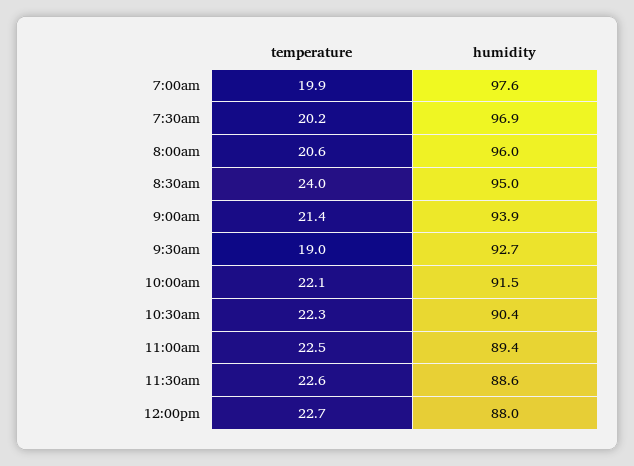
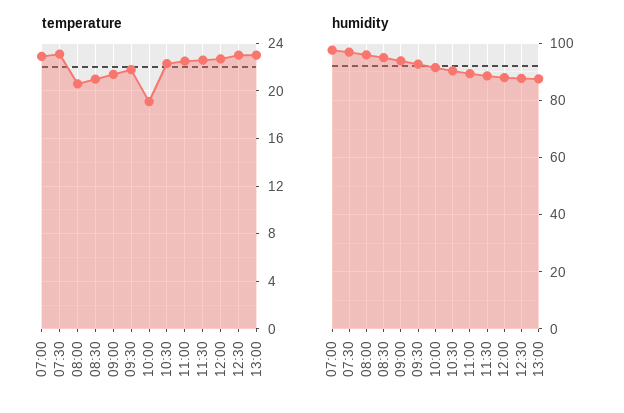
temperature, 7:00am: 19.9 -> 23
temperature, 7:30am: 20.2 -> 23
temperature, 8:30am: 24 -> 21
temperature, 9:30am: 19 -> 22
temperature, 10:00am: 22.1 -> 19
temperature, 12:30: none -> 23
temperature, 13:00: none -> 23
humidity, 12:30: none -> 87.5
humidity, 13:00: none -> 87.5

